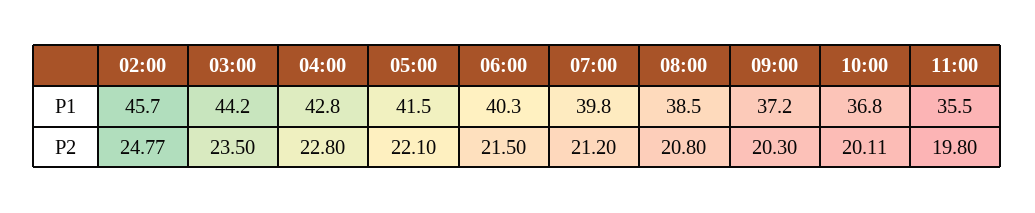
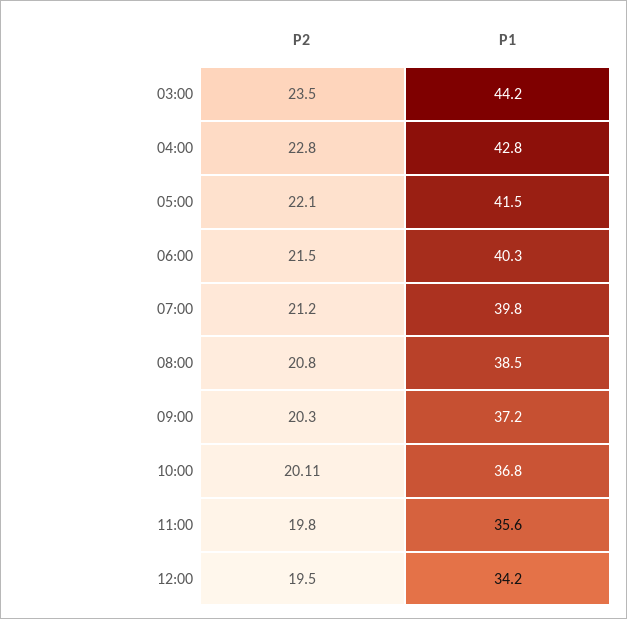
02:00, P1: 45.7 -> none
11:00, P1: 35.5 -> 35.6
02:00, P2: 24.77 -> none
12:00, P2: none -> 19.5
12:00, P1: none -> 34.2

